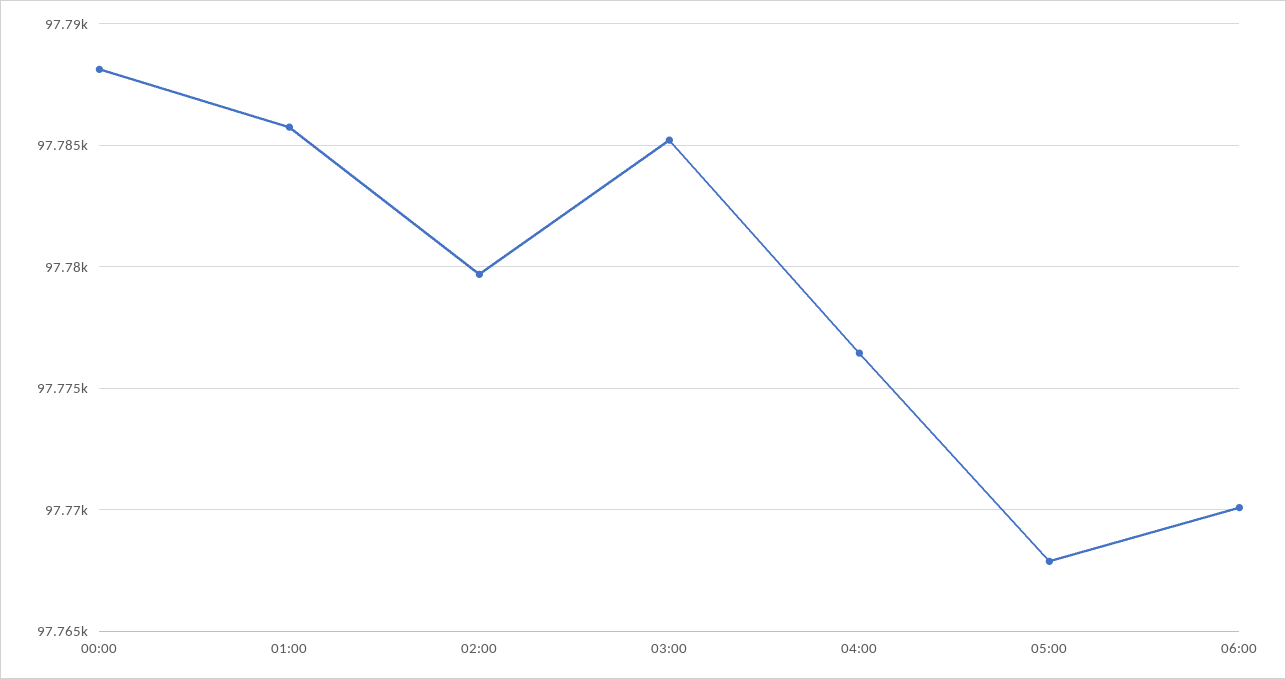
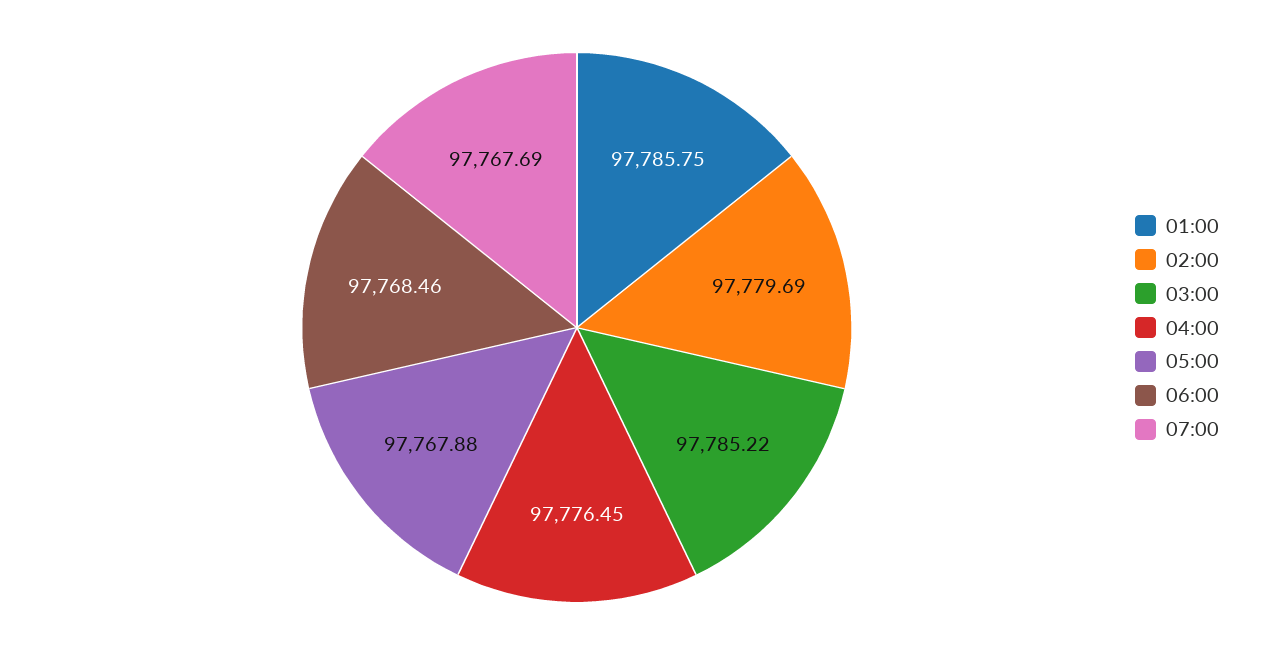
00:00: 97788 -> none
06:00: 97770 -> 97768.46
07:00: none -> 97767.69

